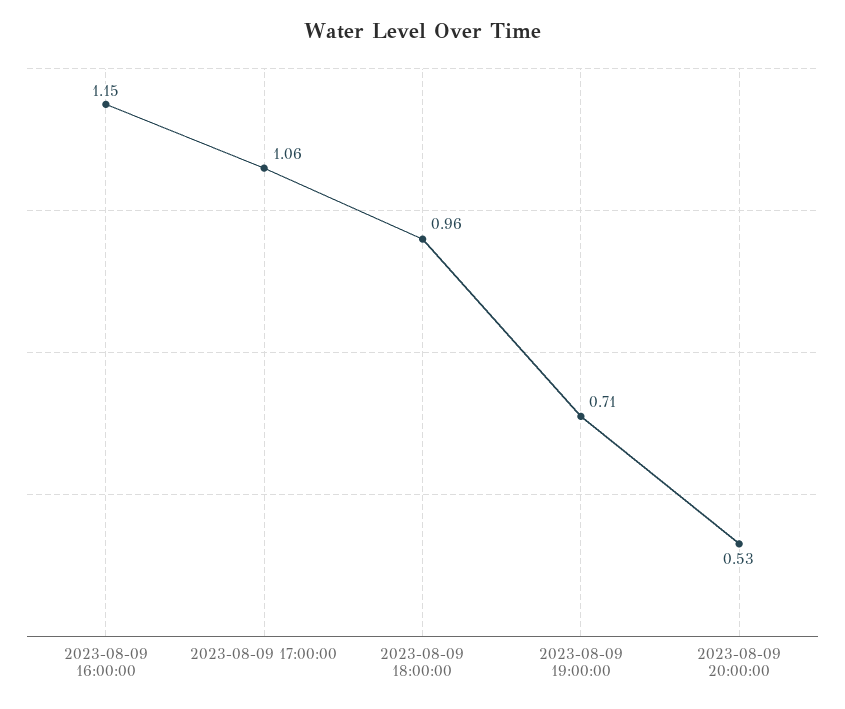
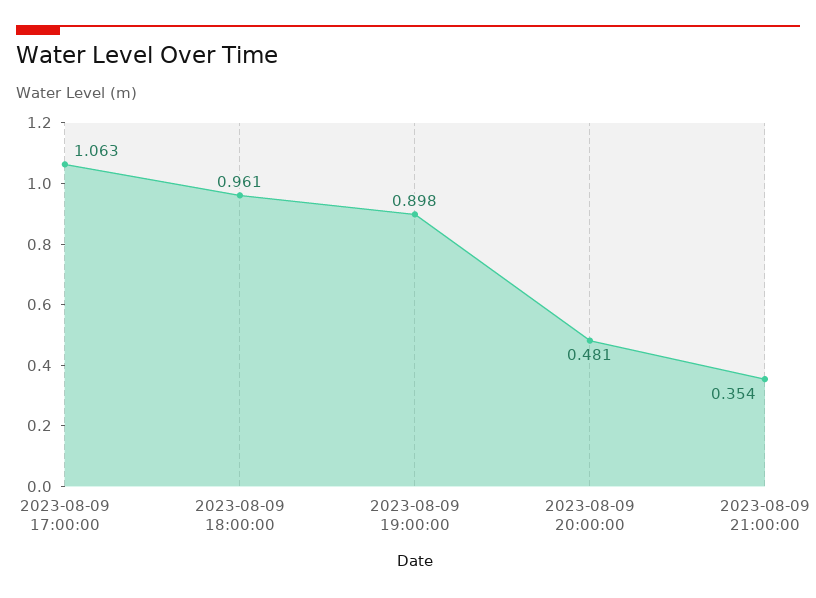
2023-08-09 16:00:00: 1.15 -> none
2023-08-09 19:00:00: 0.71 -> 0.898
2023-08-09 20:00:00: 0.53 -> 0.481
2023-08-09 21:00:00: none -> 0.354

